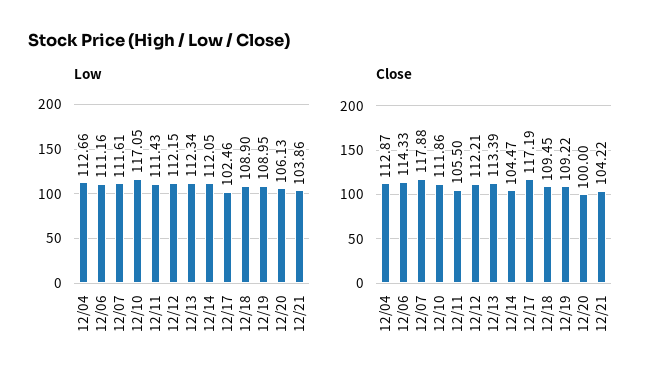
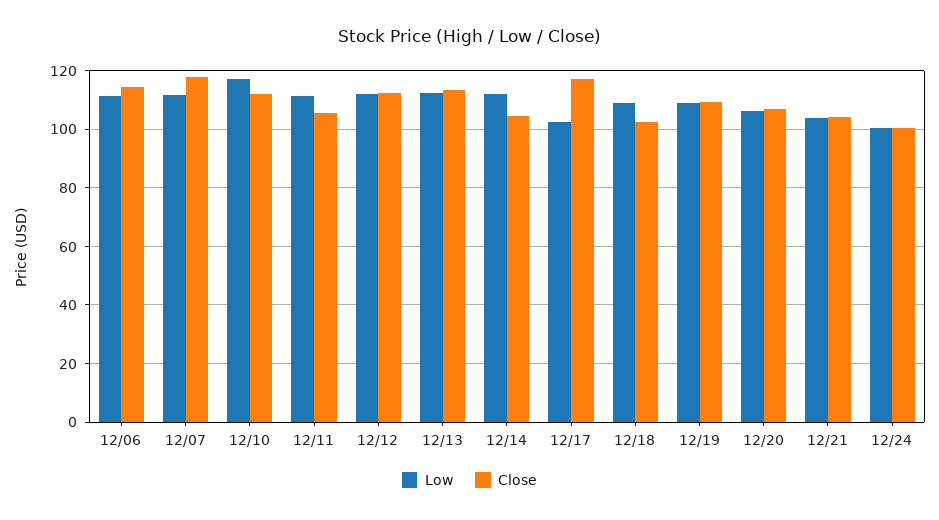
Low, 12/04: 112.66 -> none
Close, 12/04: 112.87 -> none
Close, 12/18: 109.45 -> 102.5
Close, 12/20: 100 -> 107.5
Low, 12/24: none -> 100
Close, 12/24: none -> 100

